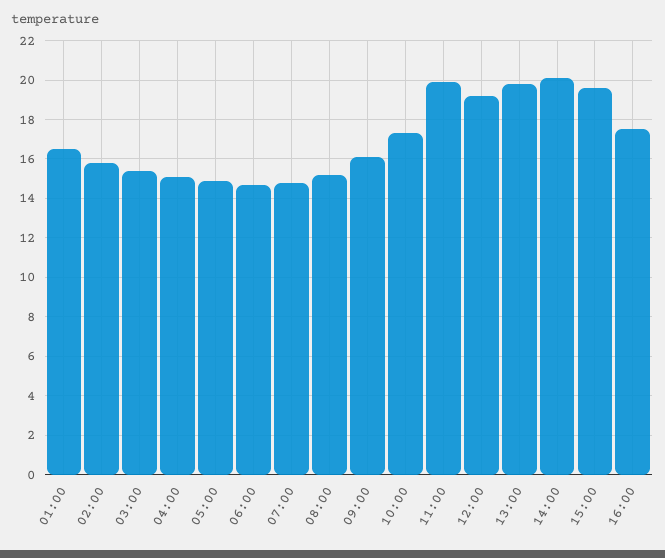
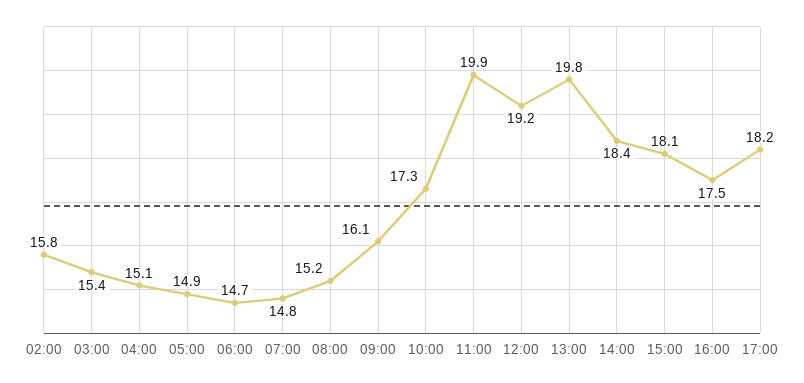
01:00: 16.5 -> none
14:00: 20 -> 18.4
15:00: 19.5 -> 18.1
17:00: none -> 18.2

